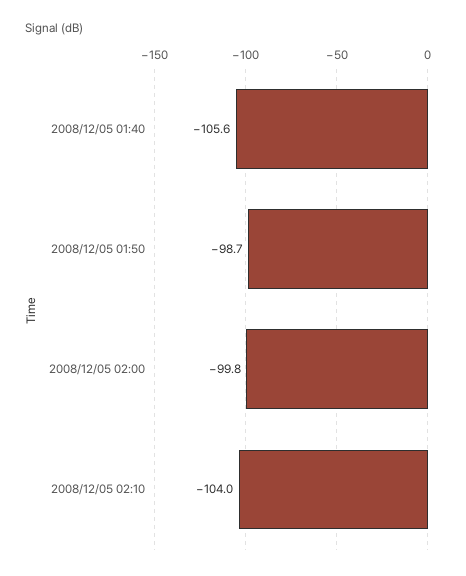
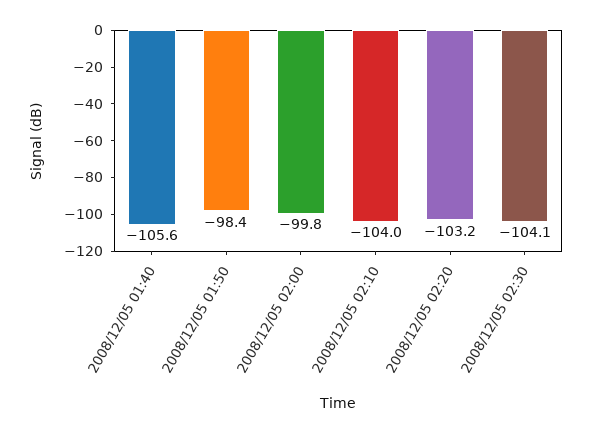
2008/12/05 01:50: -98.7 -> -98.4
2008/12/05 02:20: none -> -103.2
2008/12/05 02:30: none -> -104.1

